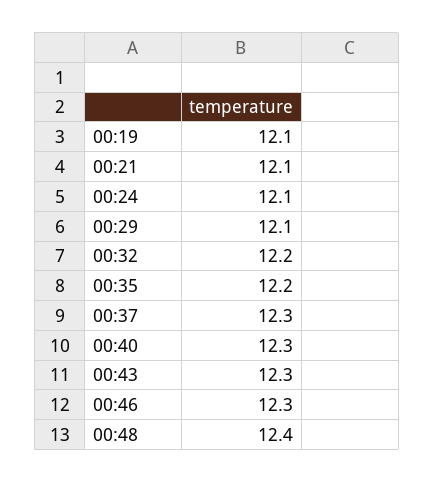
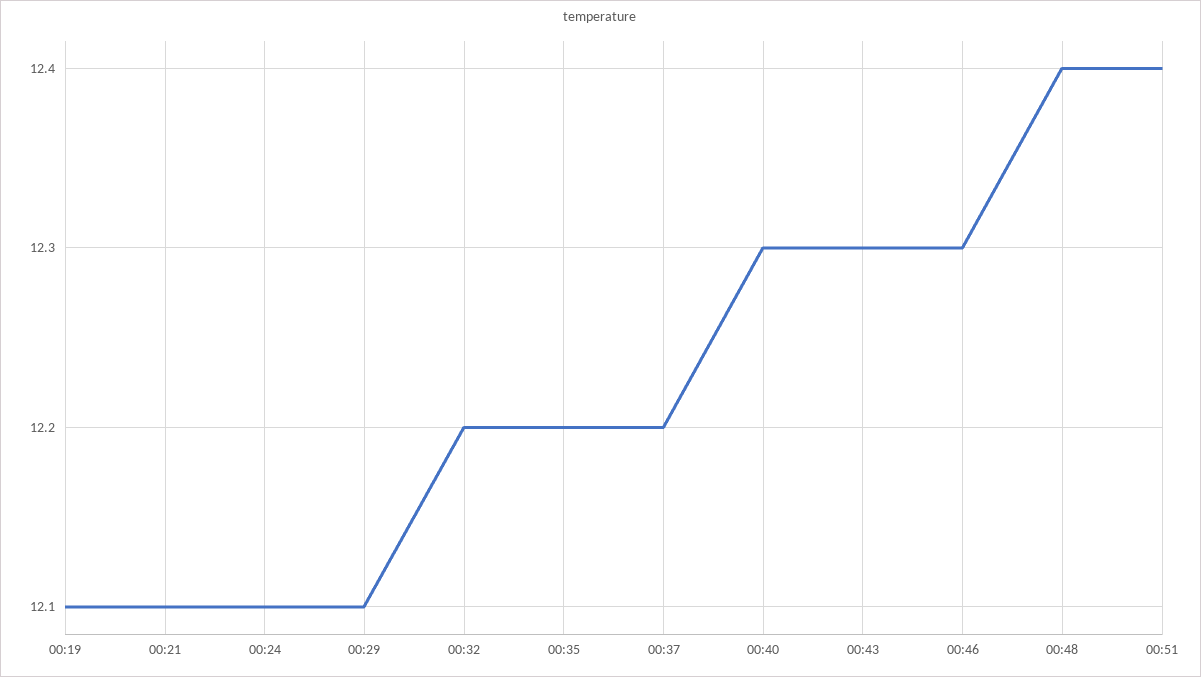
00:37: 12.3 -> 12.2
00:51: none -> 12.4

